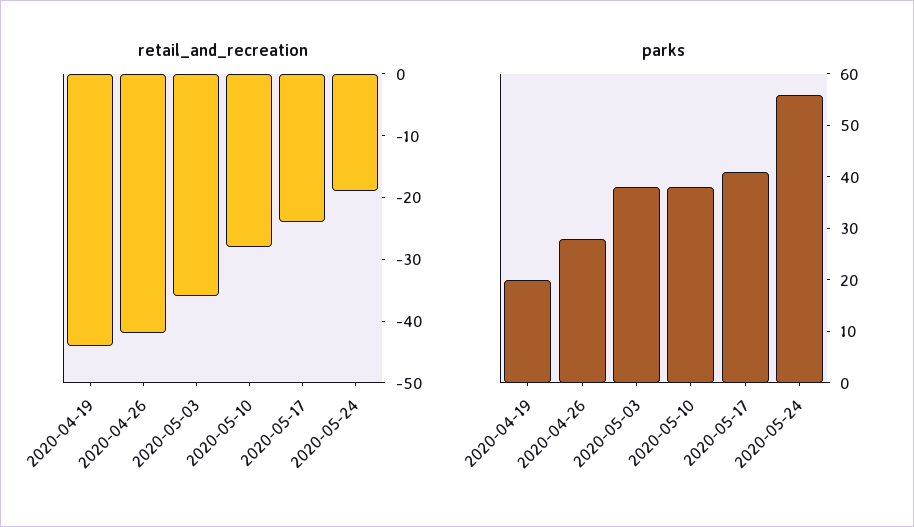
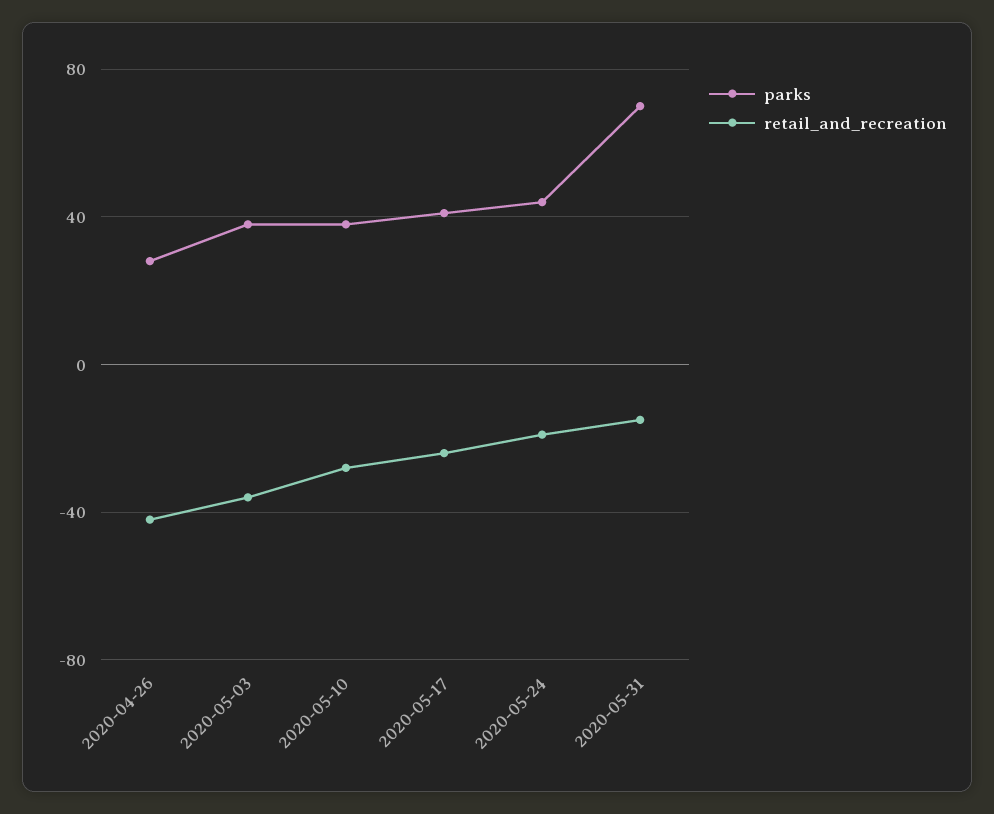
retail_and_recreation, 2020-04-19: -45 -> none
parks, 2020-04-19: 20 -> none
parks, 2020-05-24: 55 -> 45
parks, 2020-05-31: none -> 70
retail_and_recreation, 2020-05-31: none -> -15

